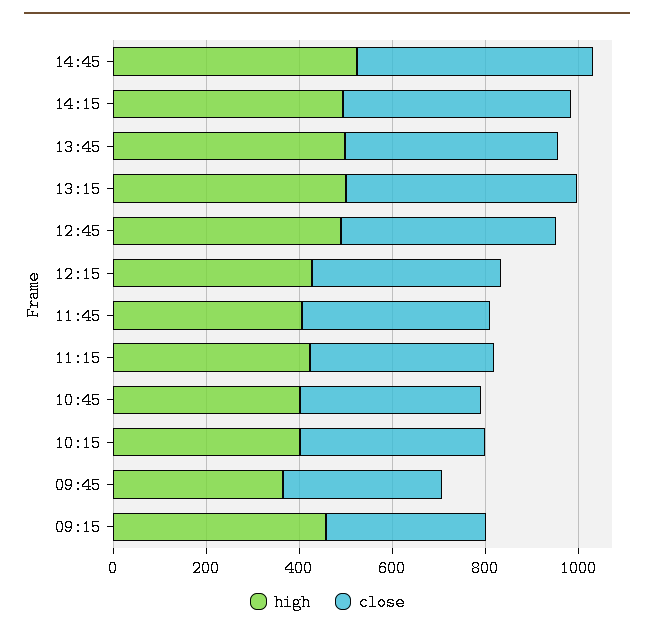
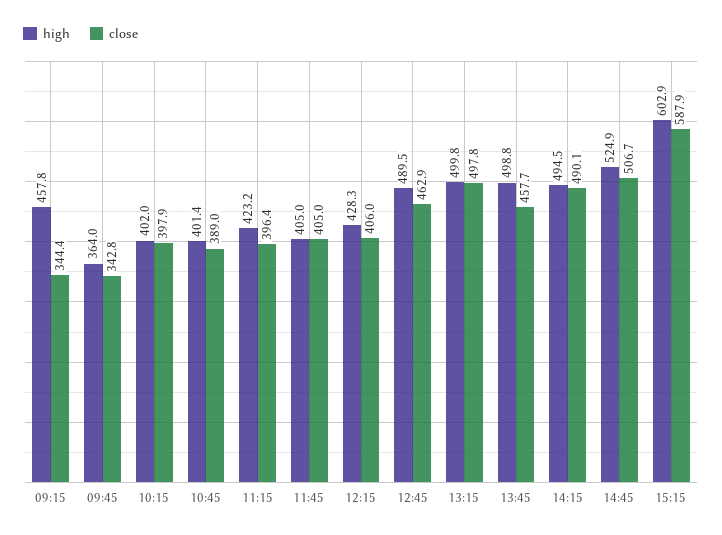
high, 15:15: none -> 602.9
close, 15:15: none -> 587.9

